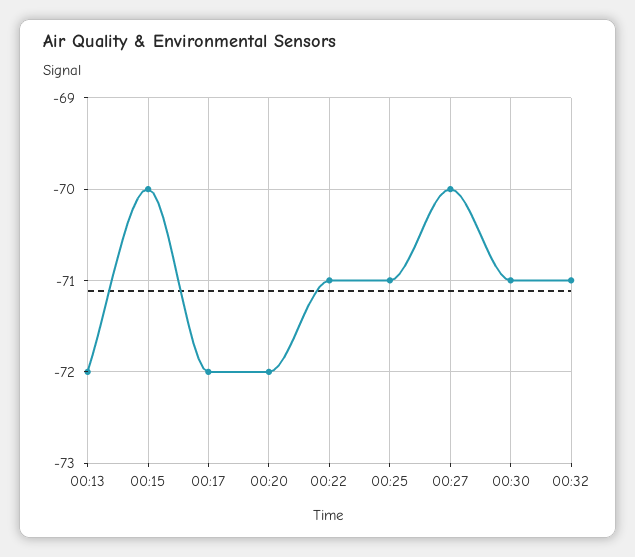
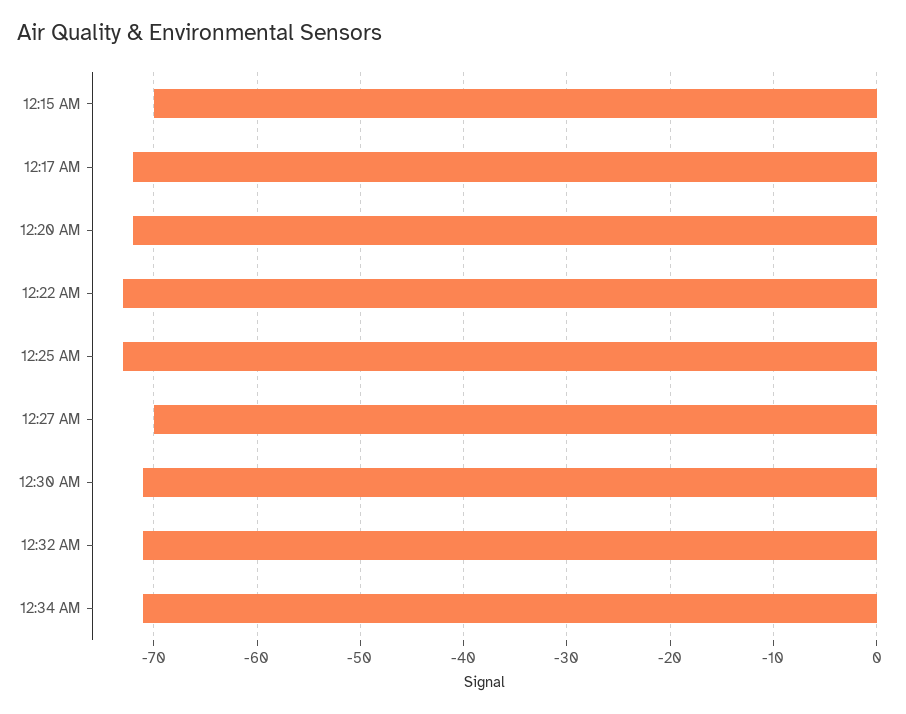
00:13: -72 -> none
00:22: -71 -> -73
00:25: -71 -> -73
12:34 AM: none -> -71

